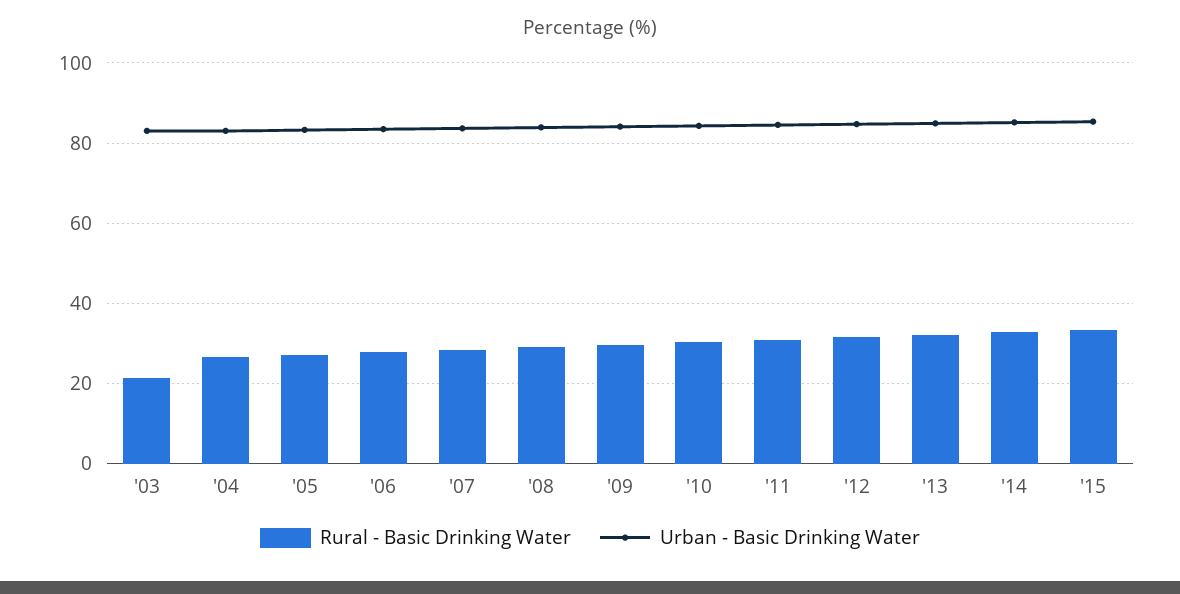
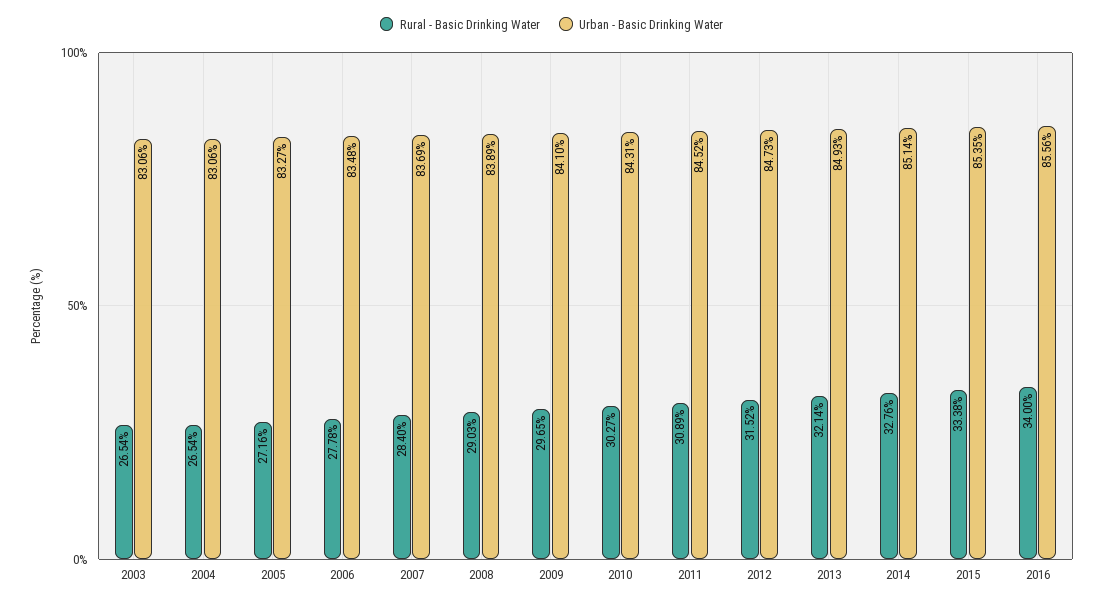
Rural - Basic Drinking Water, '03: 22 -> 26.54
Rural - Basic Drinking Water, 2016: none -> 34
Urban - Basic Drinking Water, 2016: none -> 85.56

